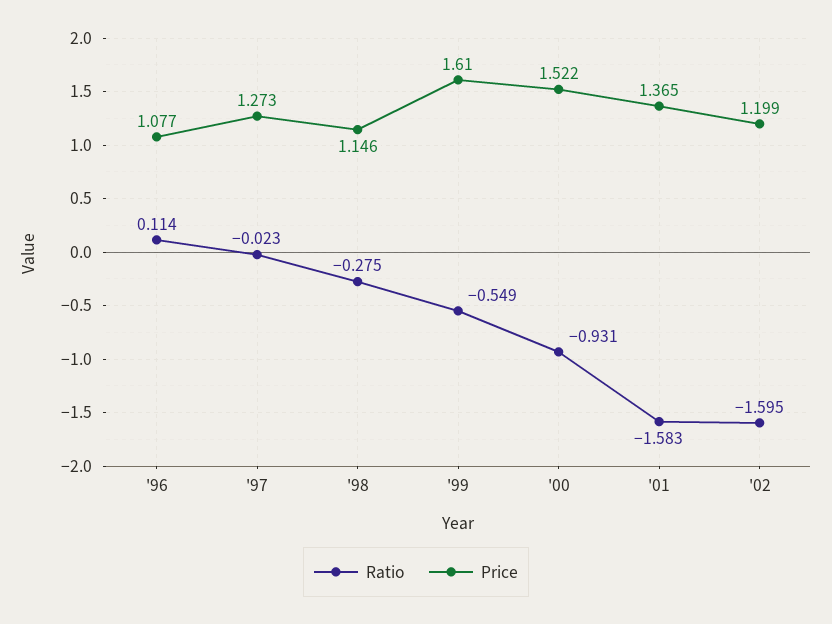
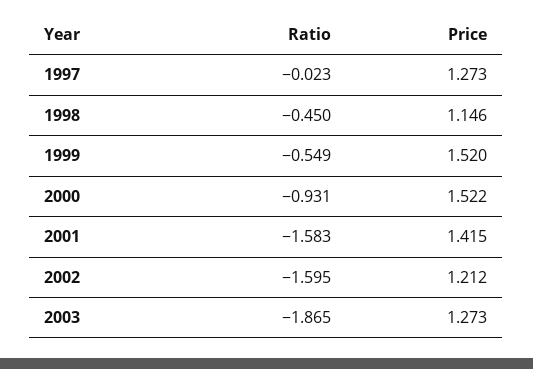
Ratio, '96: 0.114 -> none
Price, '96: 1.077 -> none
Ratio, '98: -0.275 -> -0.45
Price, '99: 1.61 -> 1.52
Price, '01: 1.365 -> 1.415
Price, '02: 1.199 -> 1.212
Ratio, 2003: none -> -1.865
Price, 2003: none -> 1.273

